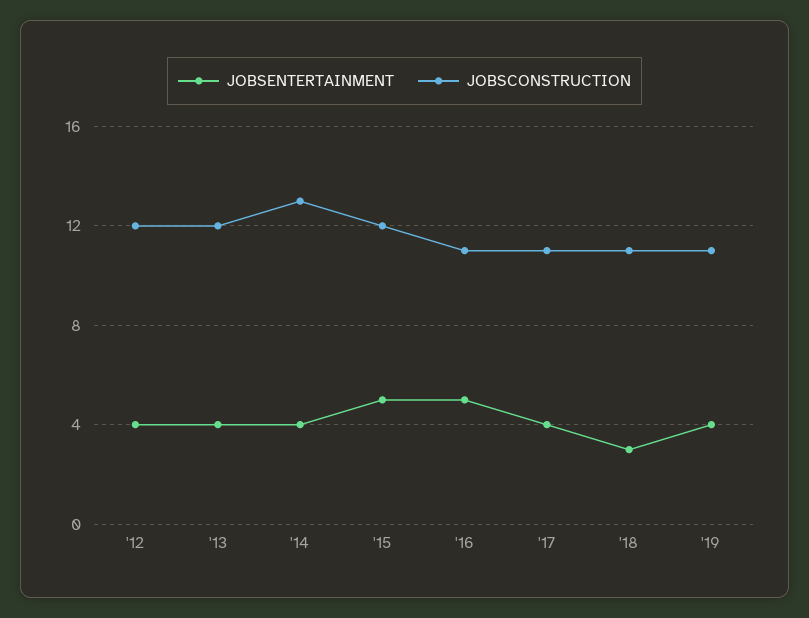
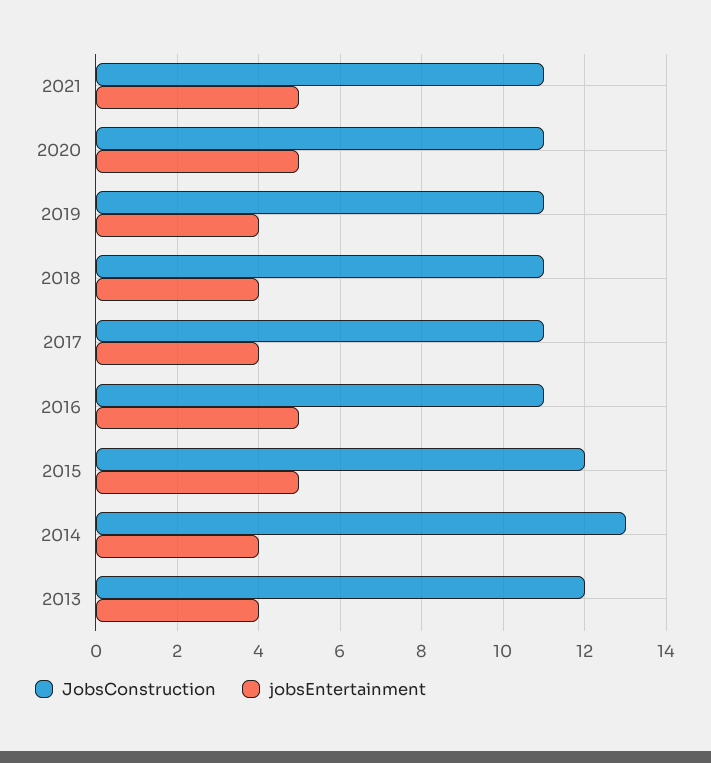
JOBSENTERTAINMENT, '12: 4 -> none
JOBSCONSTRUCTION, '12: 12 -> none
JOBSENTERTAINMENT, '18: 3 -> 4
JOBSCONSTRUCTION, 2021: none -> 11
JOBSENTERTAINMENT, 2021: none -> 5
JOBSCONSTRUCTION, 2020: none -> 11
JOBSENTERTAINMENT, 2020: none -> 5

